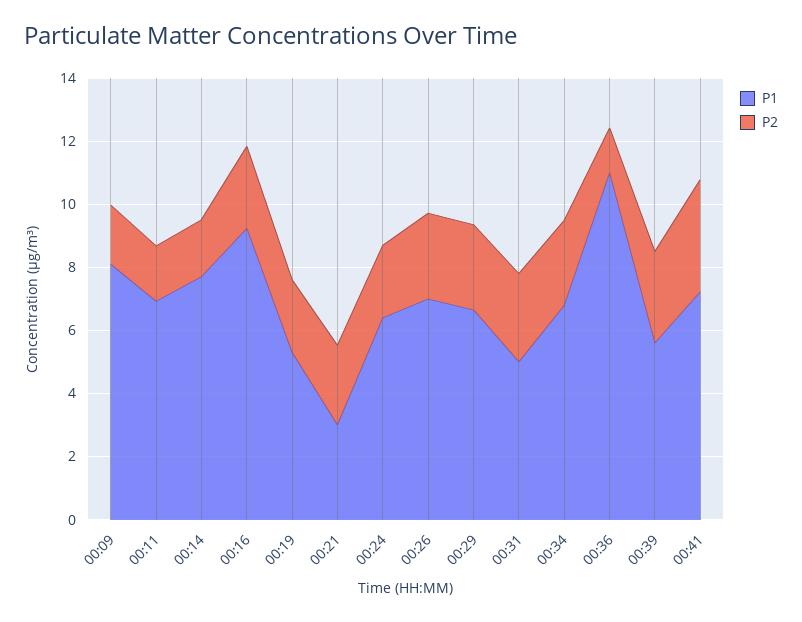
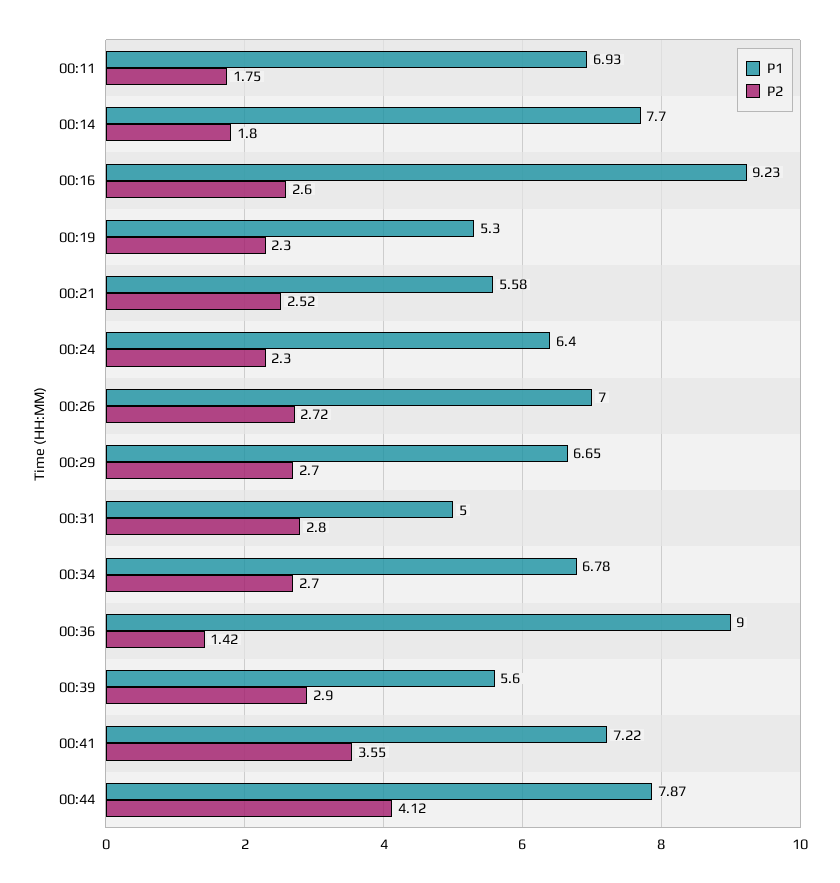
P1, 00:09: 8 -> none
P2, 00:09: 2 -> none
P1, 00:21: 3 -> 5.58
P1, 00:36: 11 -> 9
P1, 00:44: none -> 7.87
P2, 00:44: none -> 4.12

